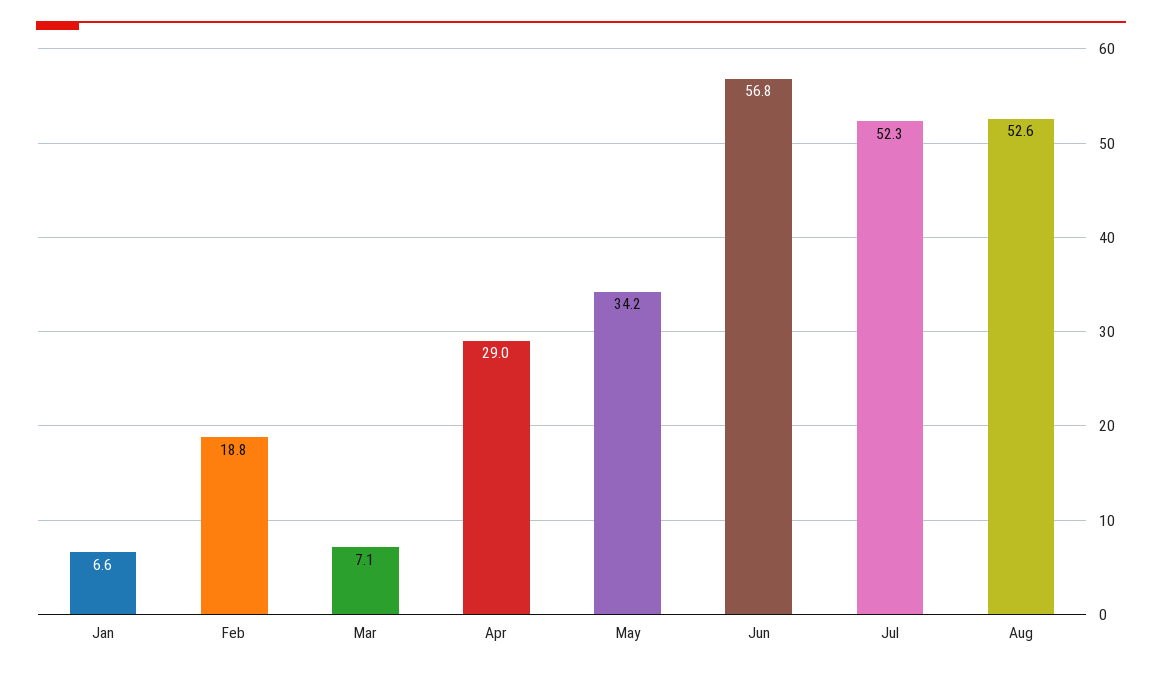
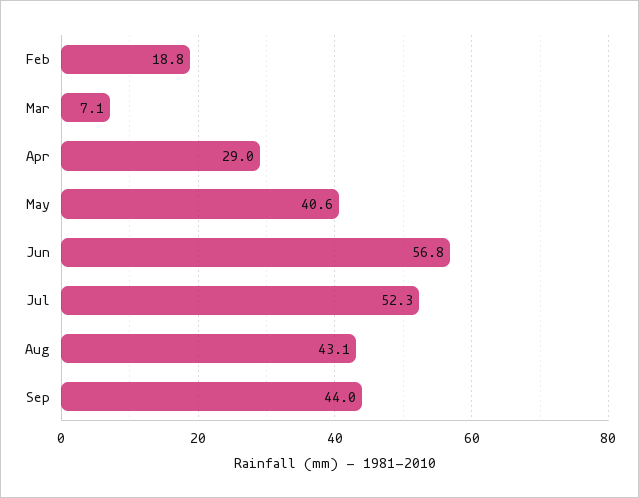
Jan: 6.6 -> none
May: 34.2 -> 40.6
Aug: 52.6 -> 43.1
Sep: none -> 44

